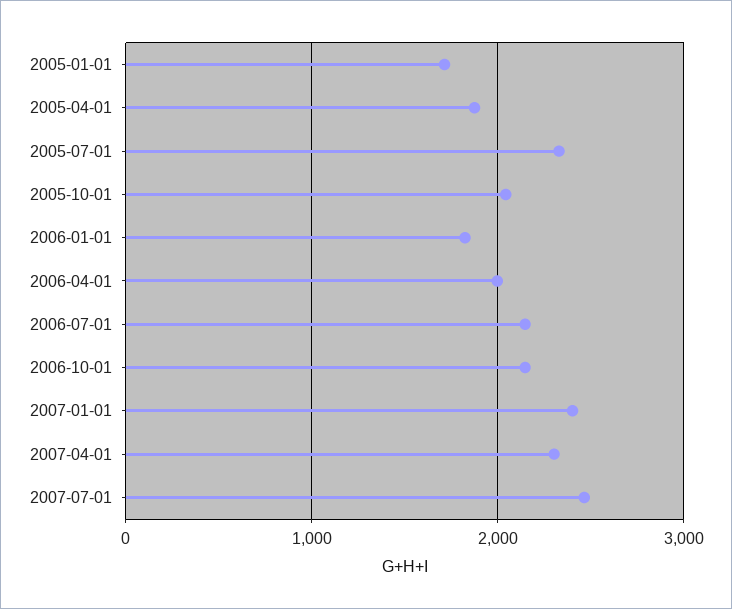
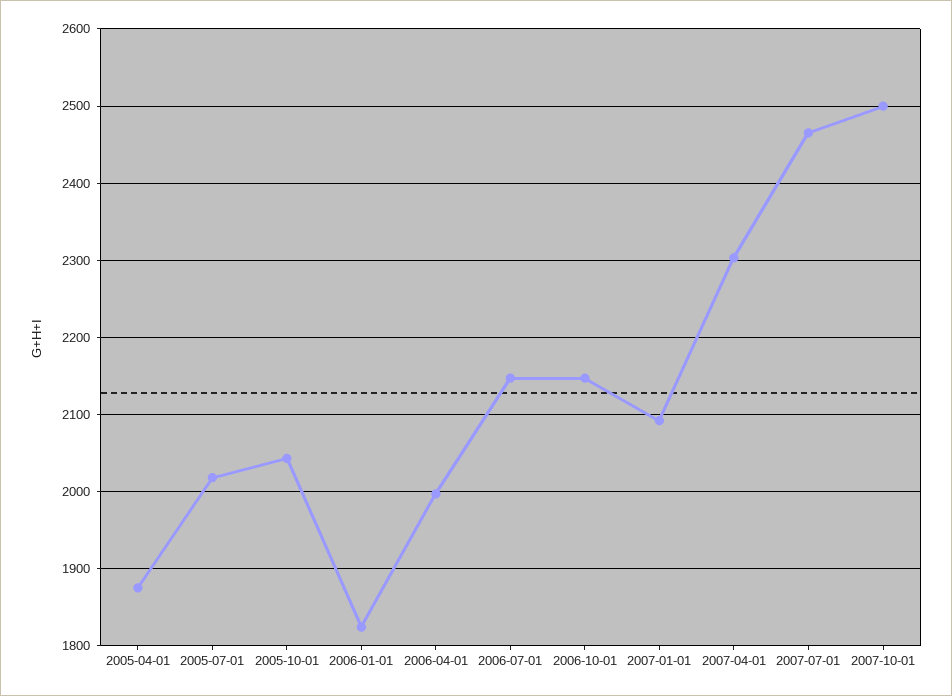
2005-01-01: 1700 -> none
2005-07-01: 2300 -> 2020
2007-01-01: 2400 -> 2090
2007-10-01: none -> 2500

